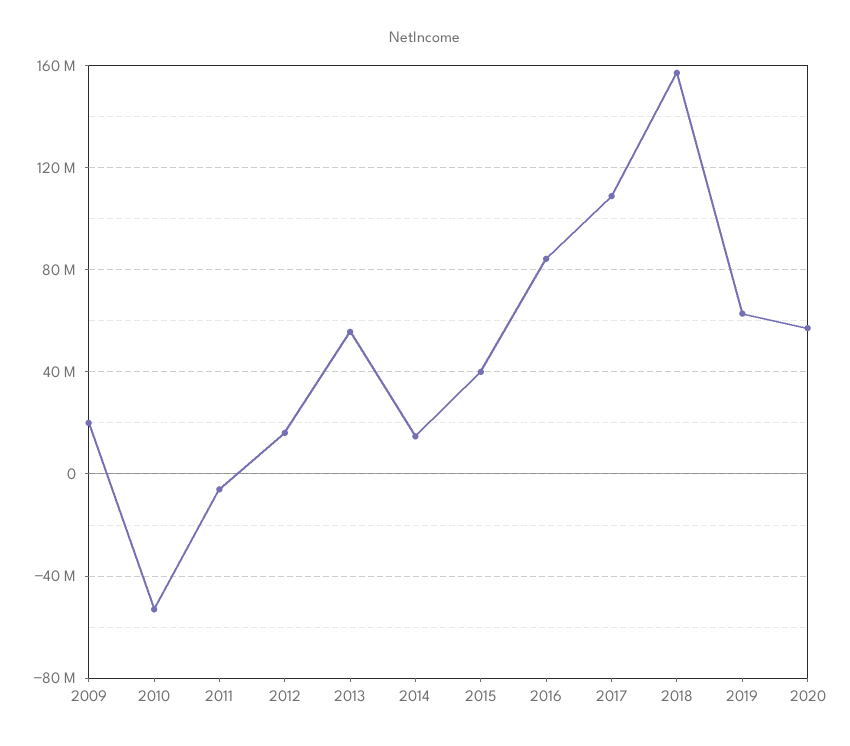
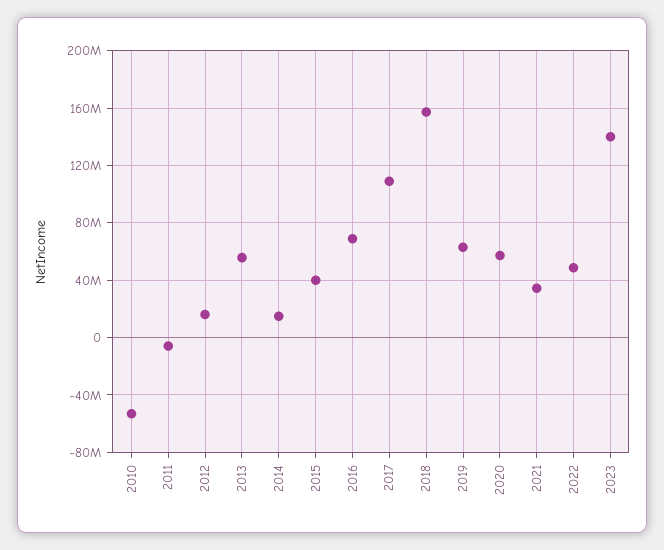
2009: 20000000 -> none
2016: 85000000 -> 70000000
2021: none -> 35000000
2022: none -> 50000000
2023: none -> 140000000

